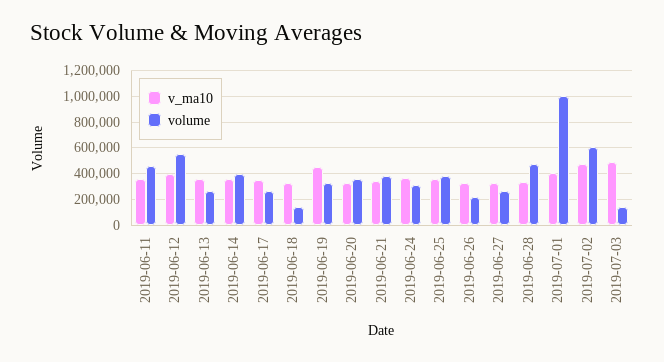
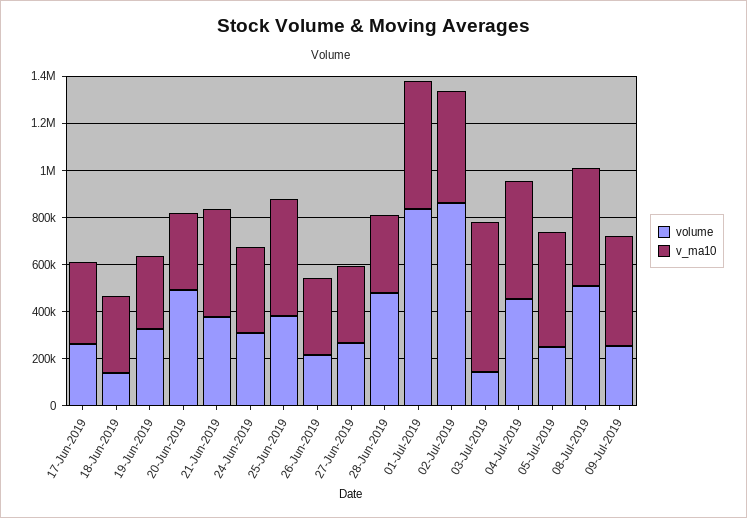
v_ma10, 2019-06-11: 350000 -> none
volume, 2019-06-11: 450000 -> none
v_ma10, 2019-06-12: 400000 -> none
volume, 2019-06-12: 550000 -> none
v_ma10, 2019-06-13: 350000 -> none
volume, 2019-06-13: 250000 -> none
v_ma10, 2019-06-14: 350000 -> none
volume, 2019-06-14: 400000 -> none
v_ma10, 2019-06-19: 450000 -> 300000
volume, 2019-06-20: 350000 -> 500000
v_ma10, 2019-06-21: 350000 -> 450000
v_ma10, 2019-06-25: 350000 -> 500000
v_ma10, 2019-07-01: 400000 -> 550000
volume, 2019-07-01: 1000000 -> 850000
volume, 2019-07-02: 600000 -> 850000
v_ma10, 2019-07-03: 500000 -> 650000
volume, 04-Jul-2019: none -> 450000
v_ma10, 04-Jul-2019: none -> 500000
volume, 05-Jul-2019: none -> 250000
v_ma10, 05-Jul-2019: none -> 500000
volume, 08-Jul-2019: none -> 500000
v_ma10, 08-Jul-2019: none -> 500000
volume, 09-Jul-2019: none -> 250000
v_ma10, 09-Jul-2019: none -> 450000

